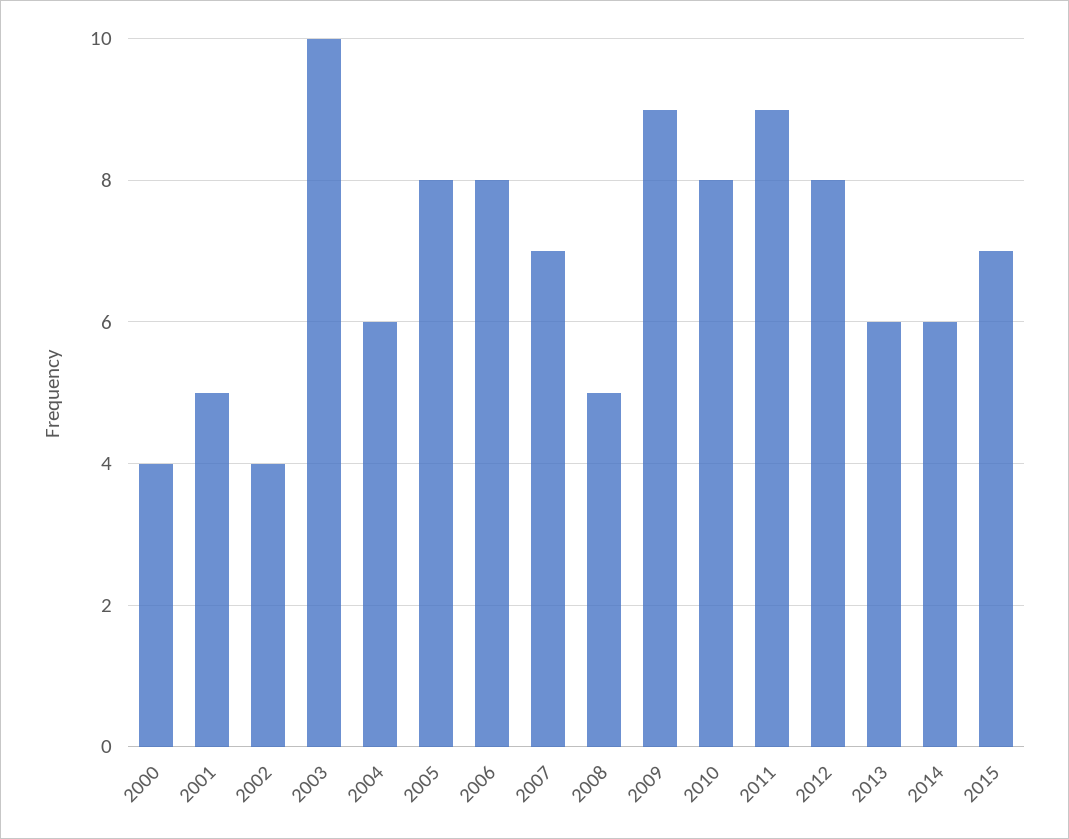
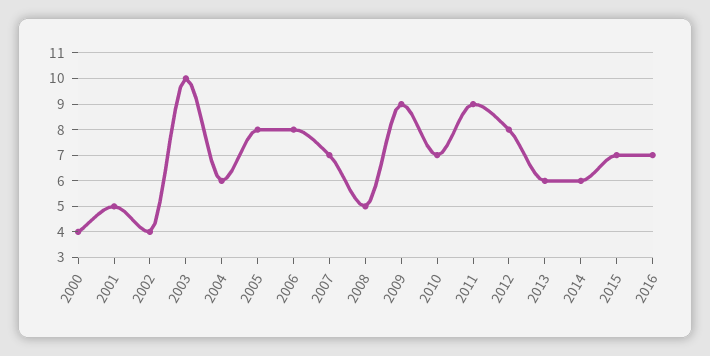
2010: 8 -> 7
2016: none -> 7

